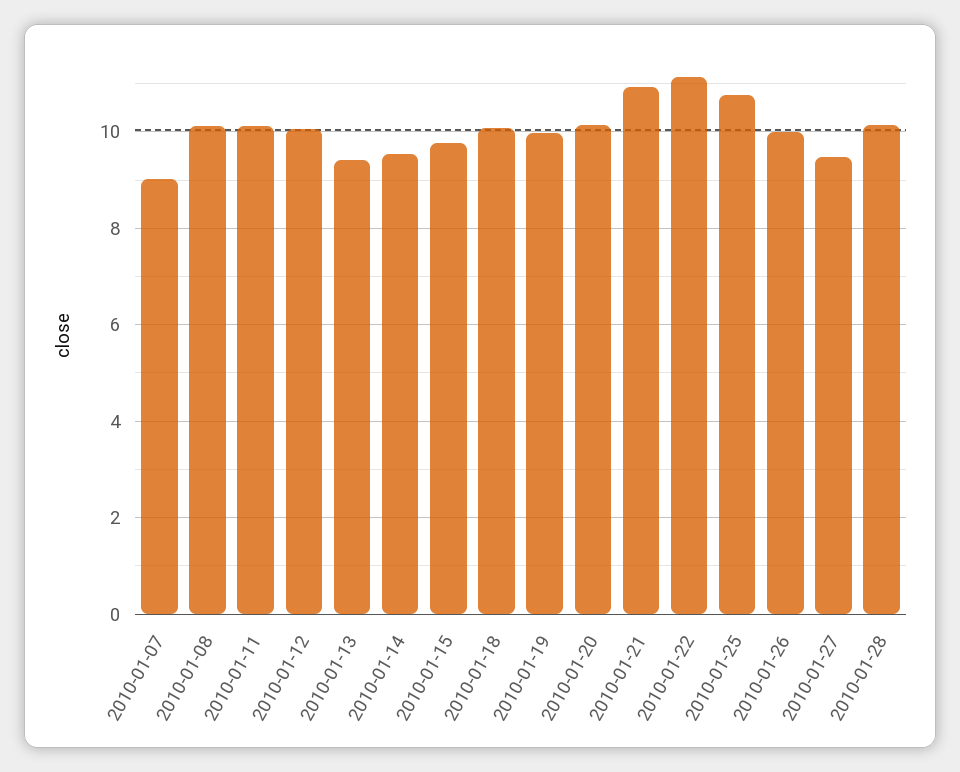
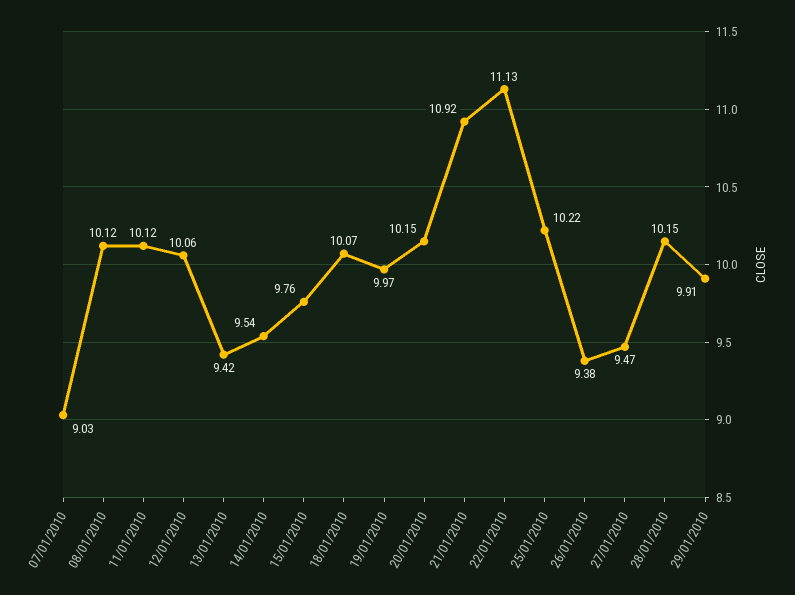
2010-01-25: 10.8 -> 10.22
2010-01-26: 10 -> 9.38
29/01/2010: none -> 9.91

